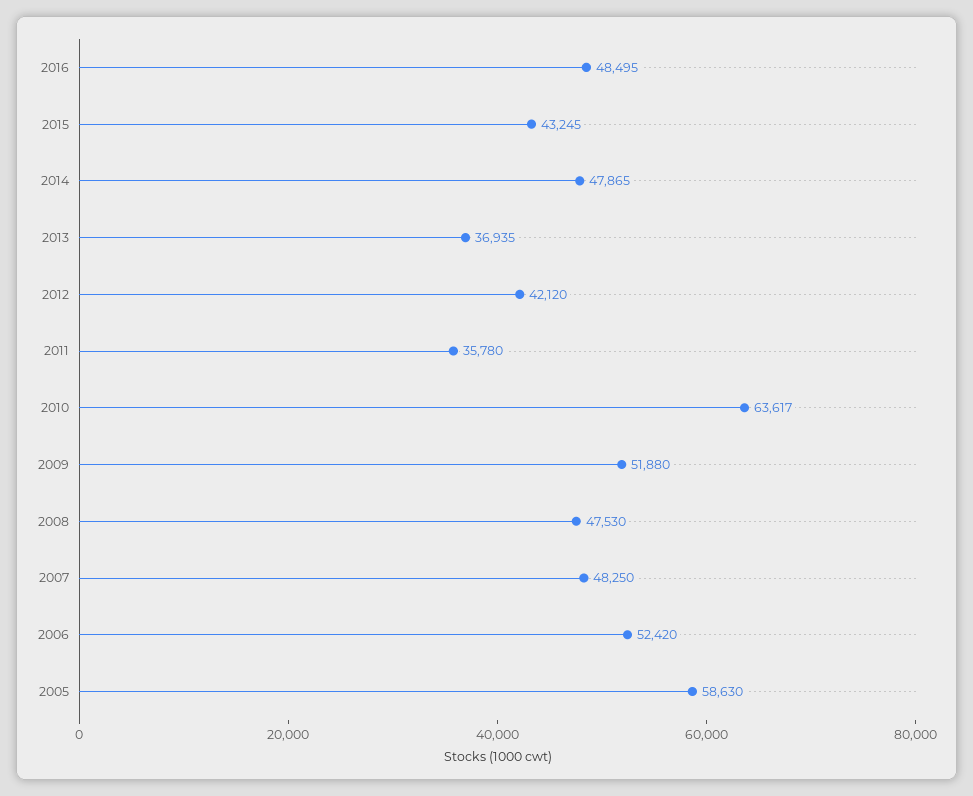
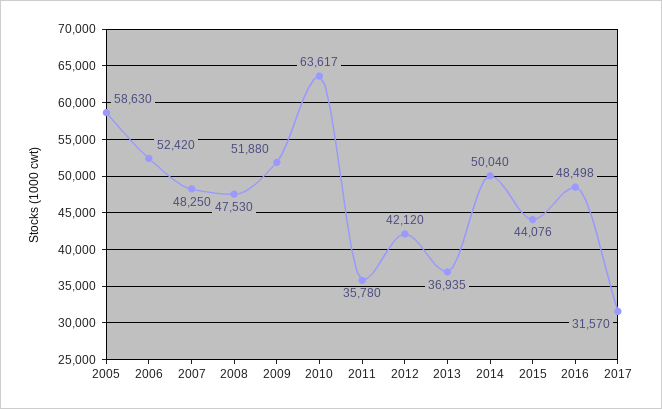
2016: 48495 -> 48498
2015: 43245 -> 44076
2014: 47865 -> 50040
2017: none -> 31570

